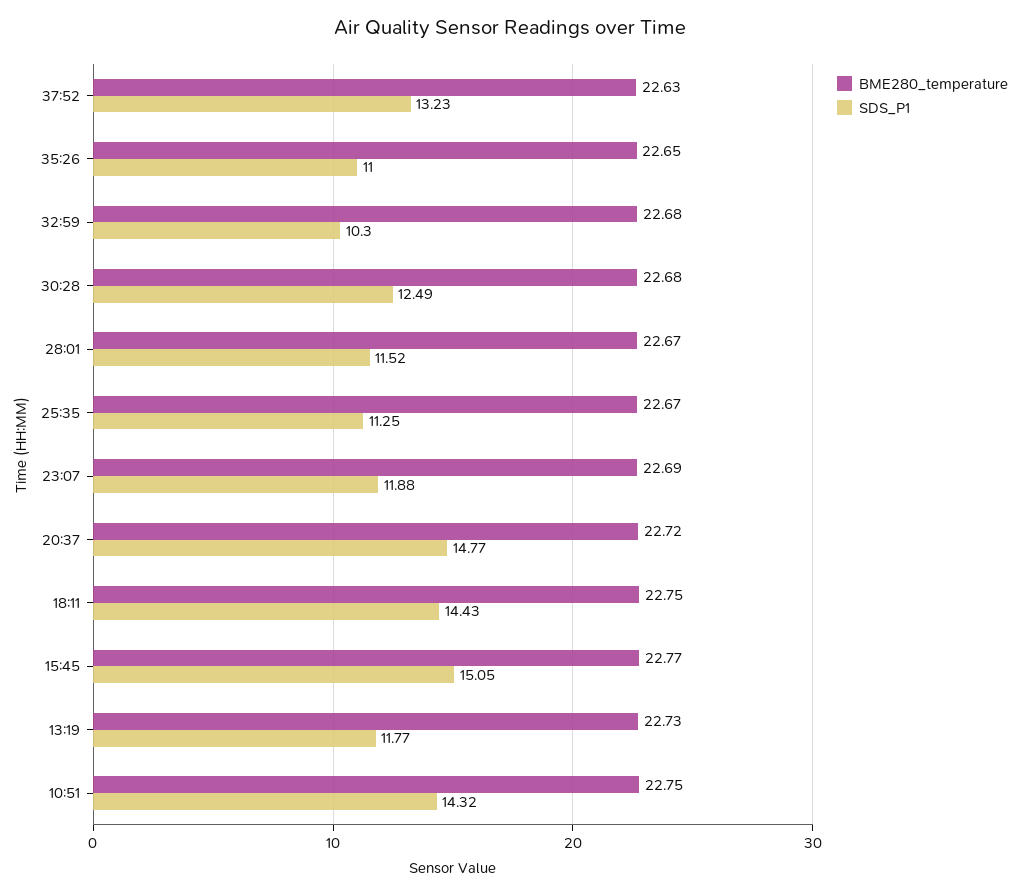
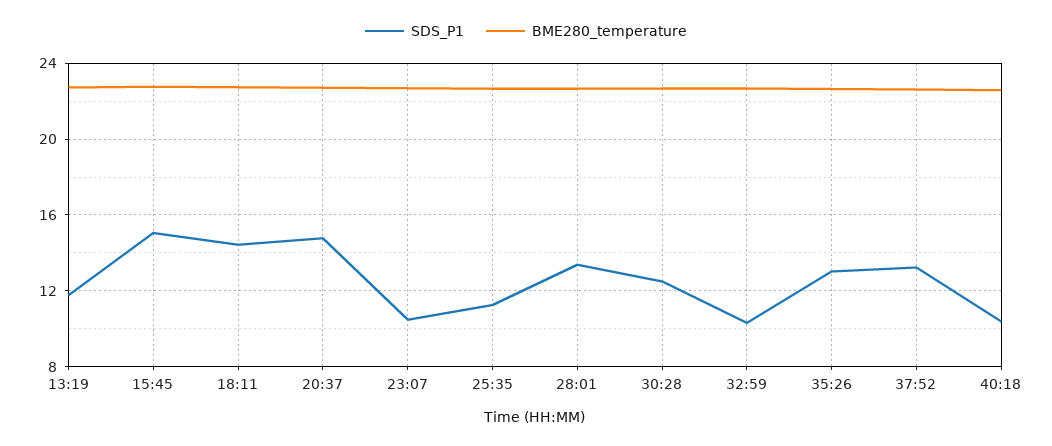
SDS_P1, 35:26: 11 -> 13
SDS_P1, 28:01: 11.52 -> 13.5
SDS_P1, 23:07: 11.88 -> 10.5
BME280_temperature, 10:51: 22.75 -> none
SDS_P1, 10:51: 14.32 -> none
SDS_P1, 40:18: none -> 10.5
BME280_temperature, 40:18: none -> 22.5

